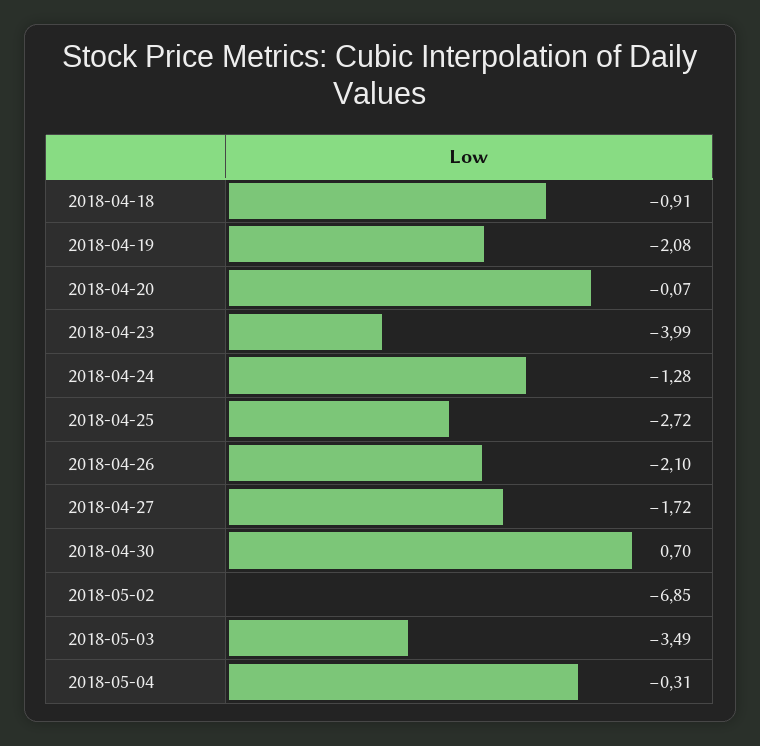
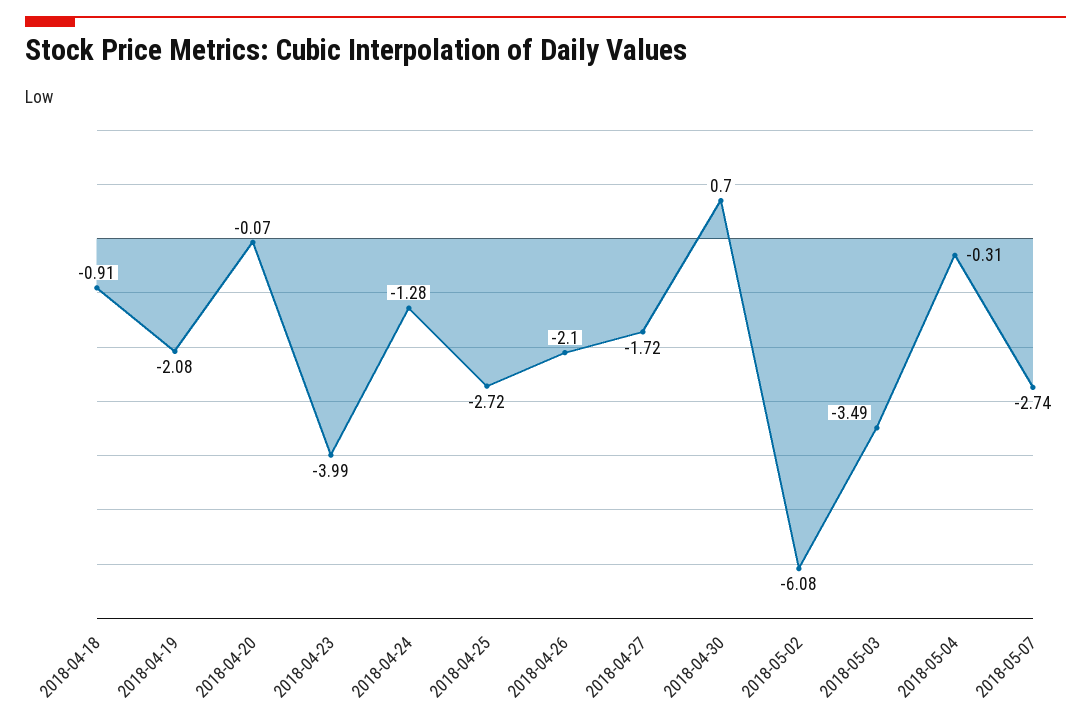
2018-05-02: -6.85 -> -6.08
2018-05-07: none -> -2.74

